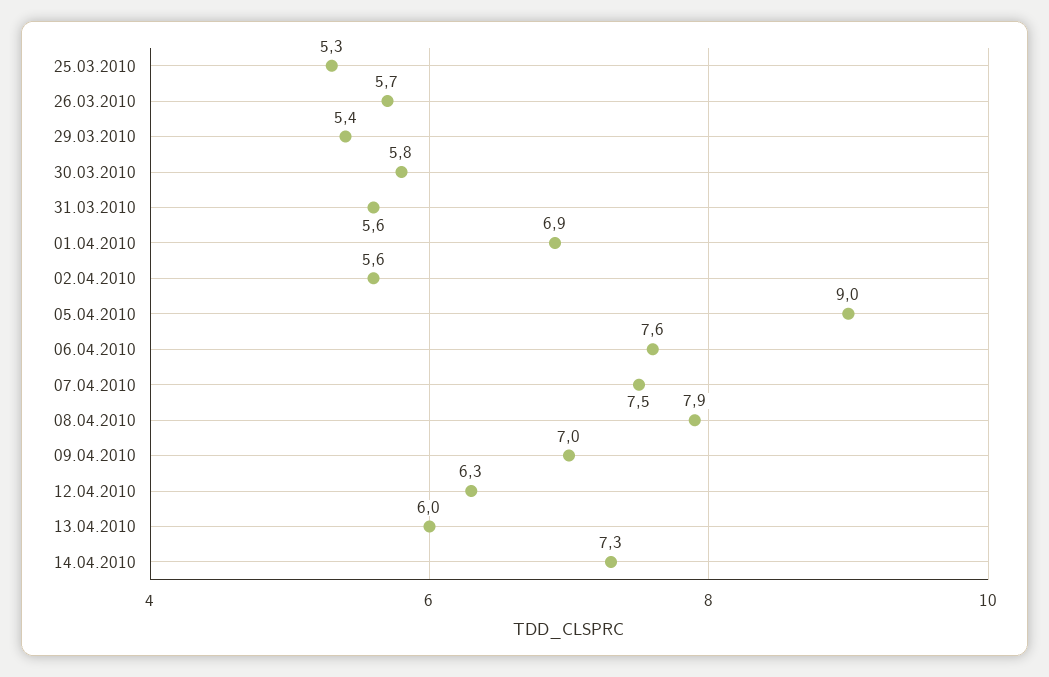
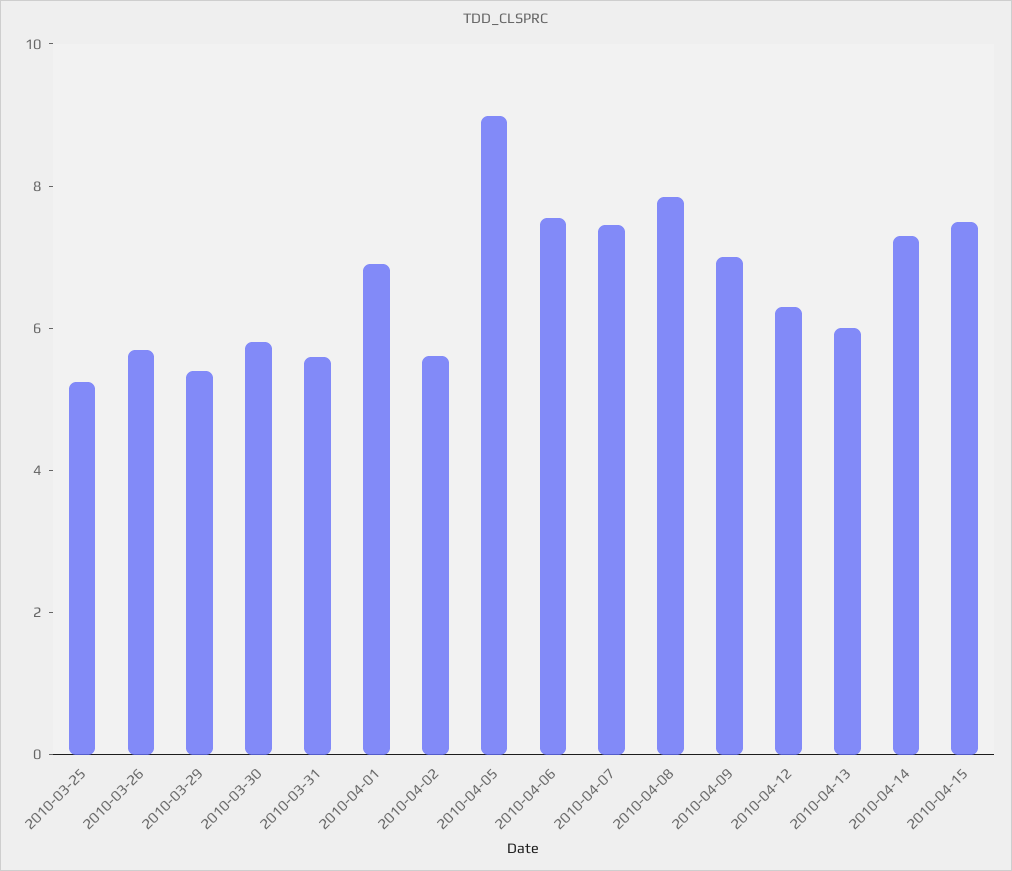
2010-04-15: none -> 7.5

